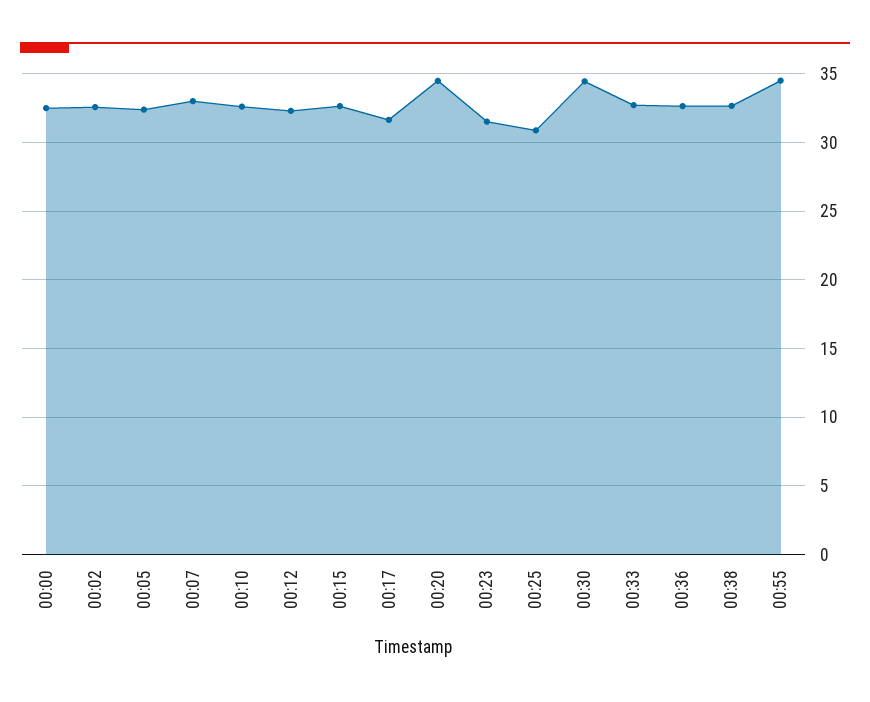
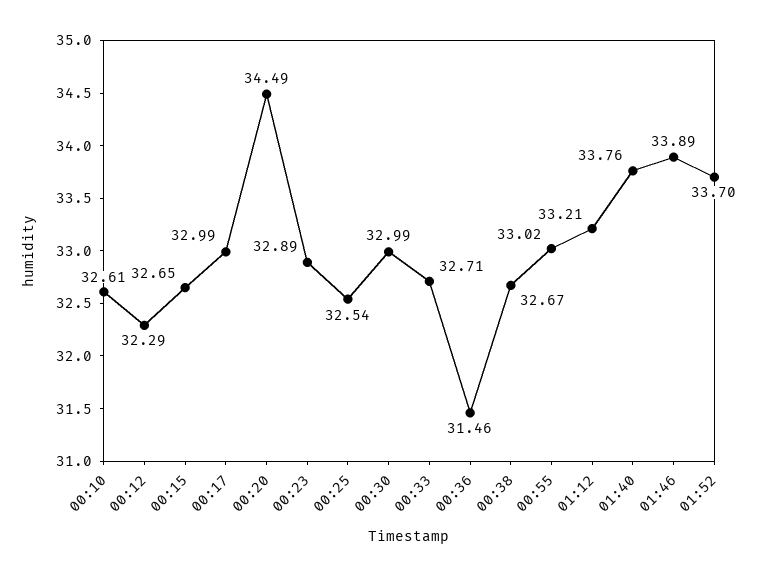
00:00: 32.5 -> none
00:02: 32.5 -> none
00:05: 32.5 -> none
00:07: 33 -> none
00:17: 31.5 -> 32.99
00:23: 31.5 -> 32.89
00:25: 31 -> 32.54
00:30: 34.5 -> 32.99
00:36: 32.5 -> 31.46
00:55: 34.5 -> 33.02
01:12: none -> 33.21
01:40: none -> 33.76
01:46: none -> 33.89
01:52: none -> 33.7

